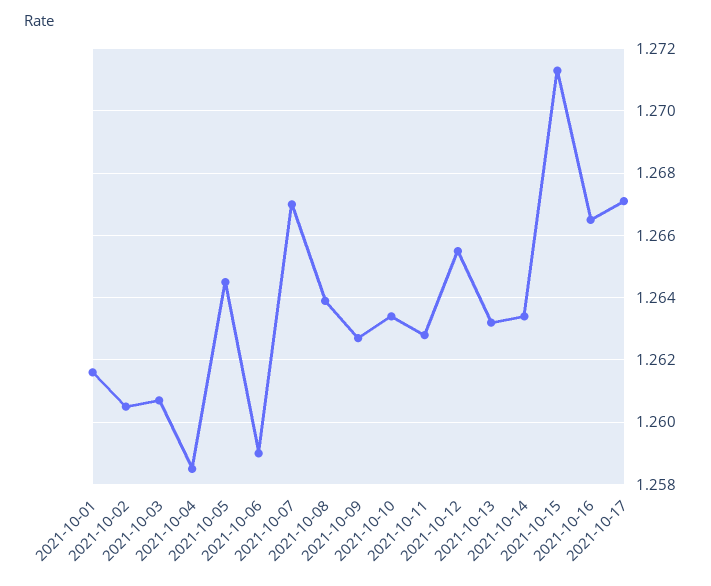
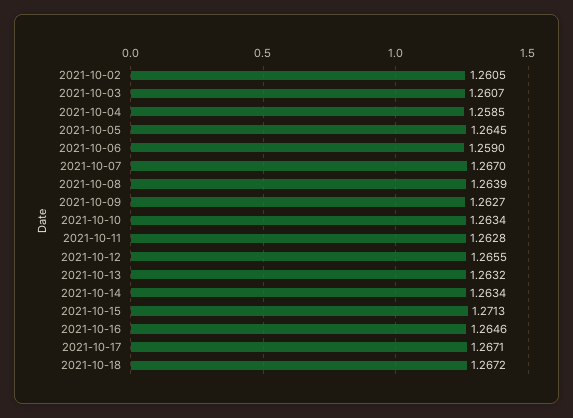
2021-10-01: 1.2615 -> none
2021-10-16: 1.2665 -> 1.2646
2021-10-18: none -> 1.2672

